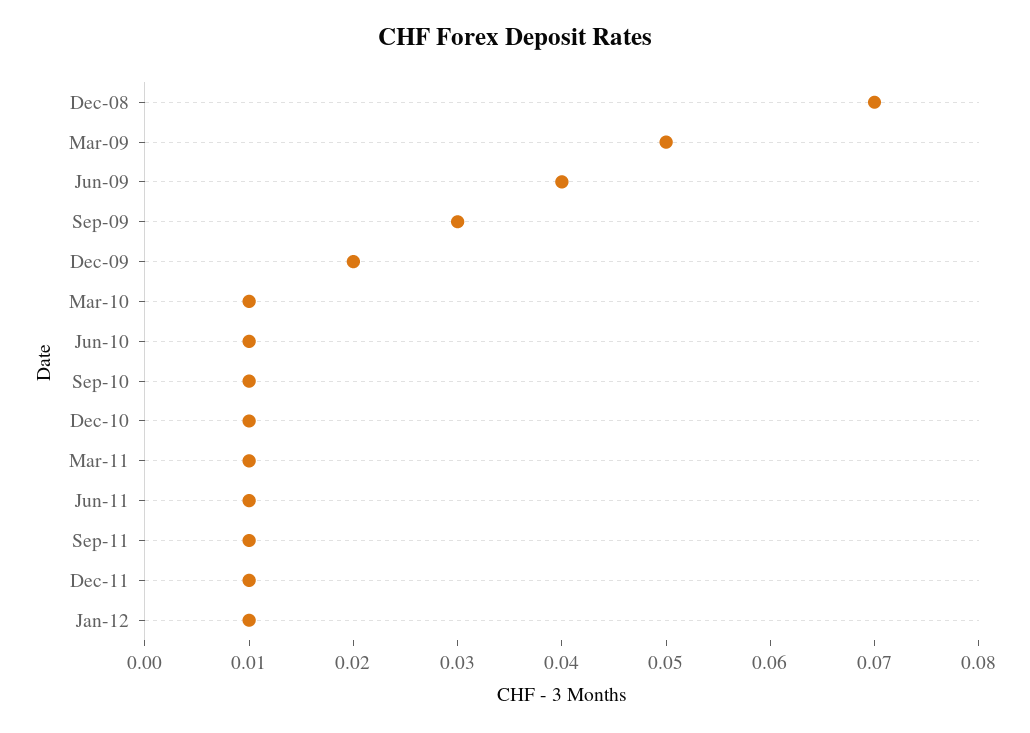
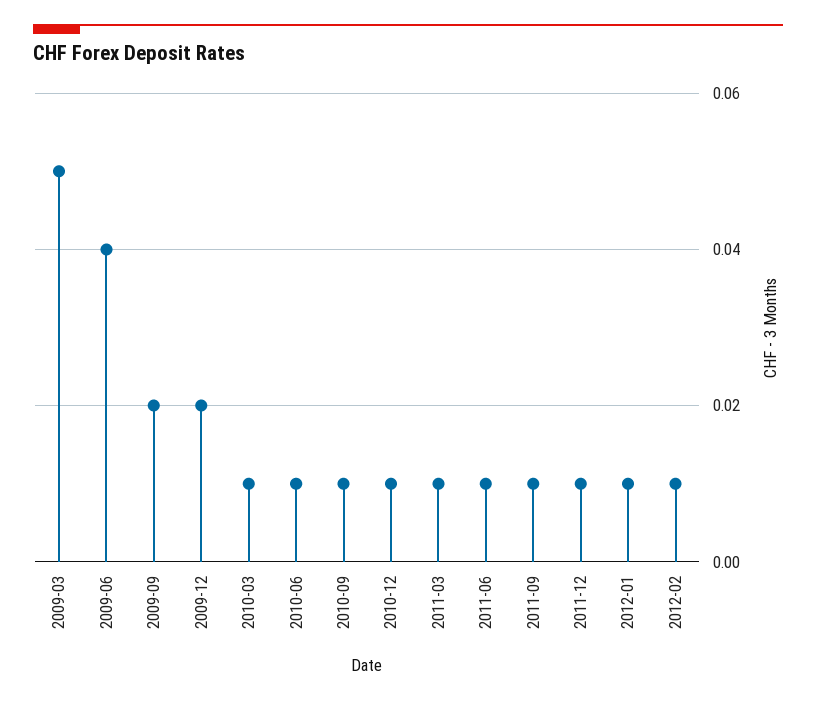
Dec-08: 0.07 -> none
Sep-09: 0.03 -> 0.02
2012-02: none -> 0.01

